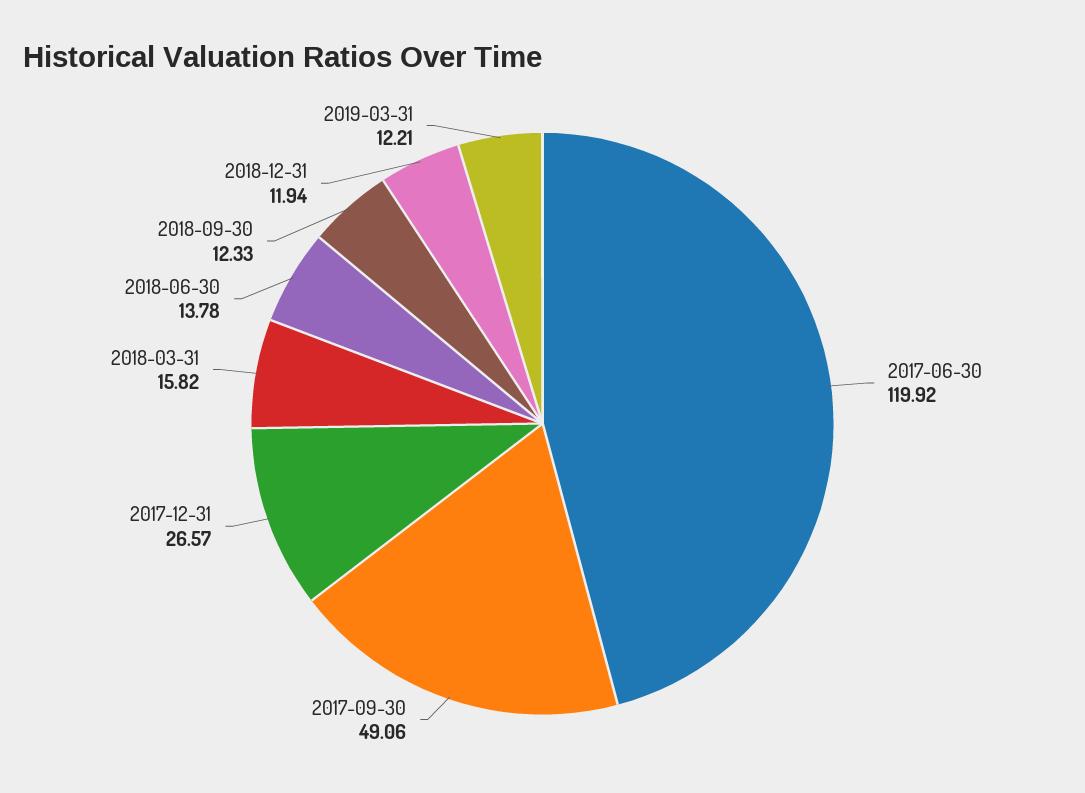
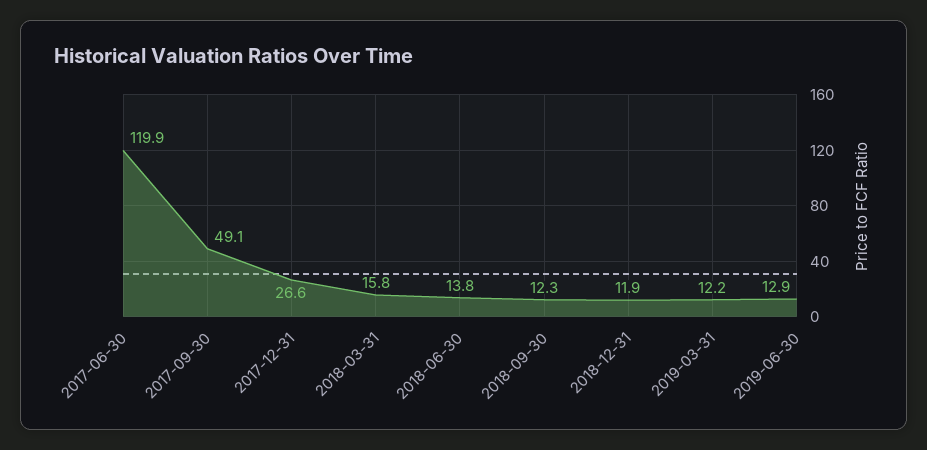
2019-06-30: none -> 12.9

